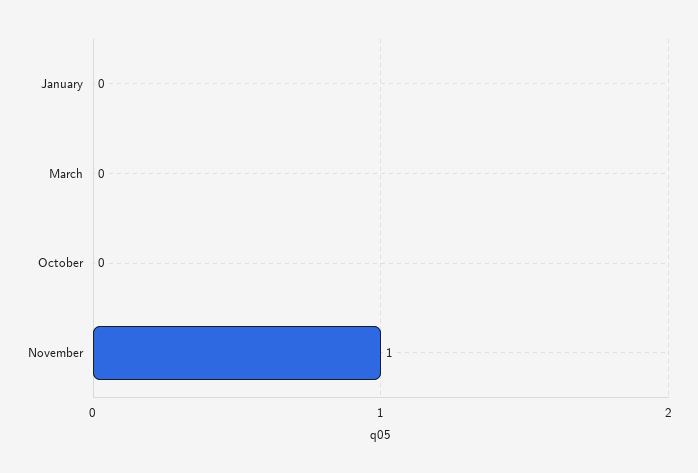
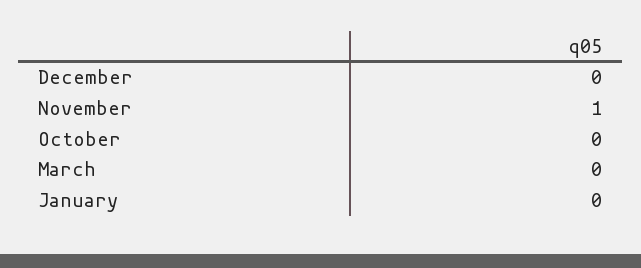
December: none -> 0

